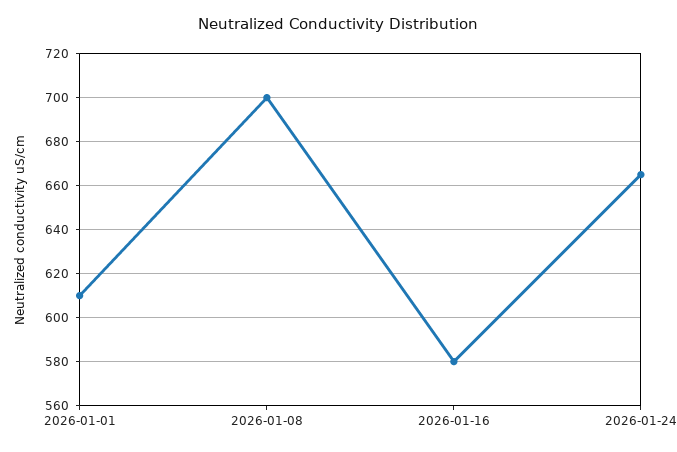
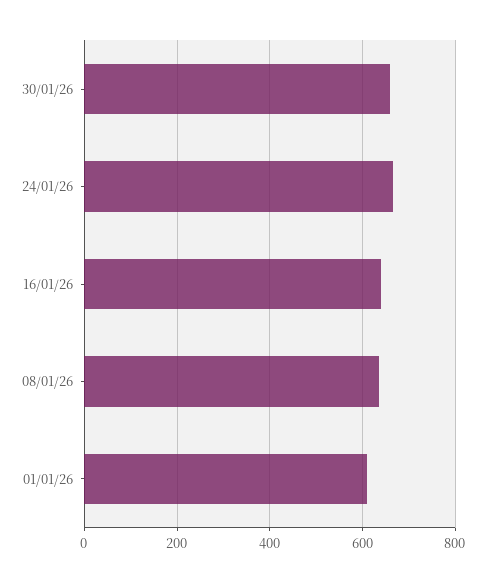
2026-01-08: 700 -> 640
2026-01-16: 580 -> 640
30/01/26: none -> 660

